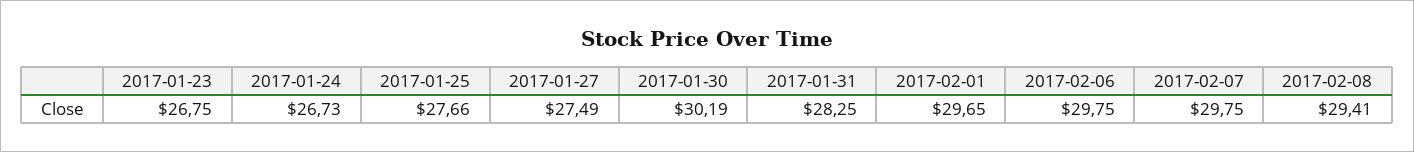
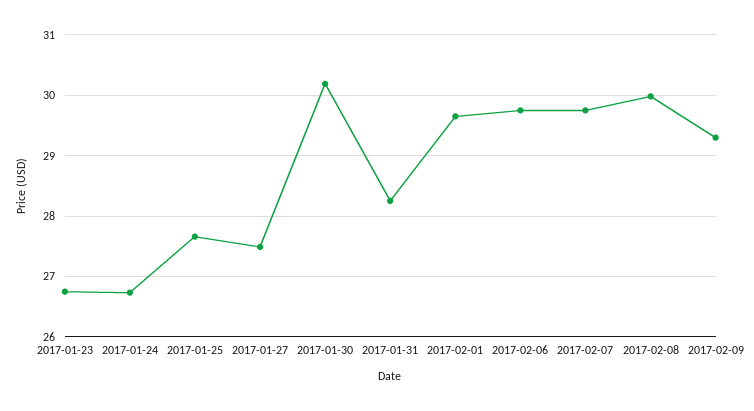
2017-02-08: 29.41 -> 30
2017-02-09: none -> 29.3

